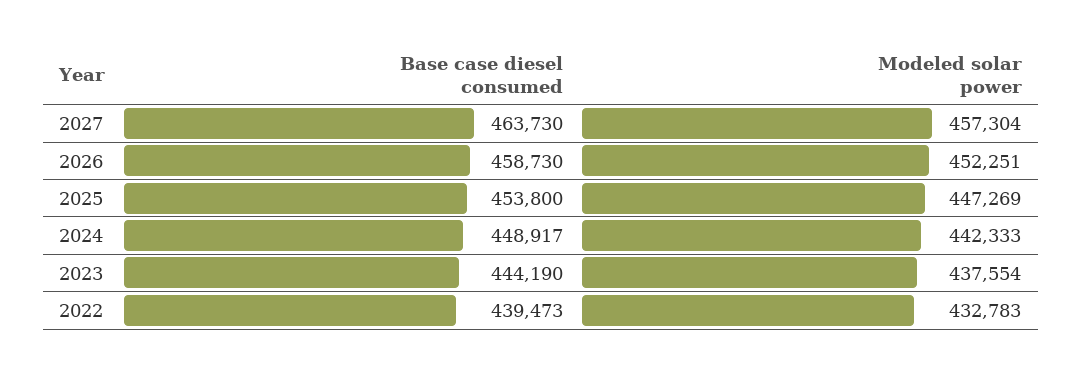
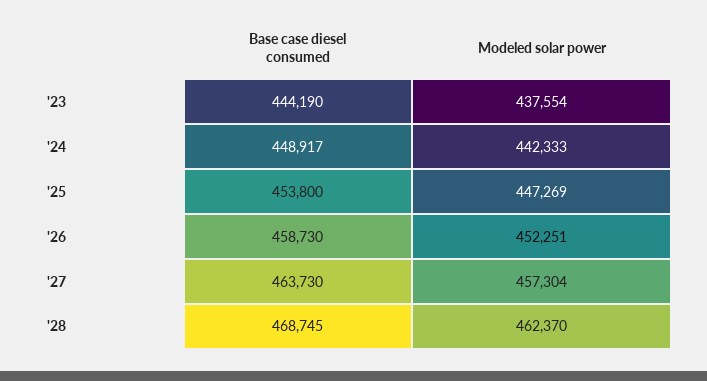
Base case diesel consumed, 2022: 439473 -> none
Modeled solar power, 2022: 432783 -> none
Base case diesel consumed, '28: none -> 468745
Modeled solar power, '28: none -> 462370

